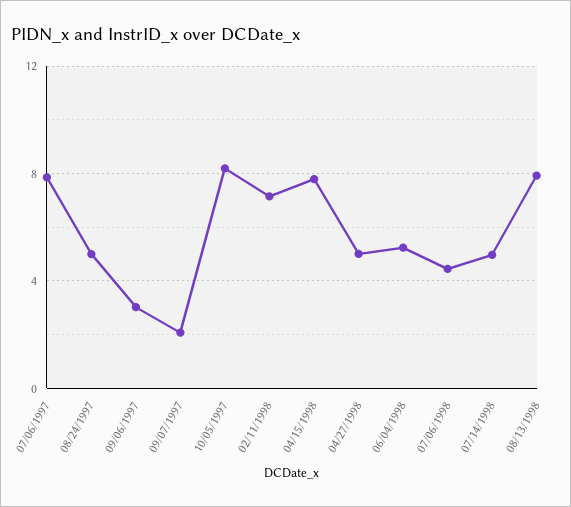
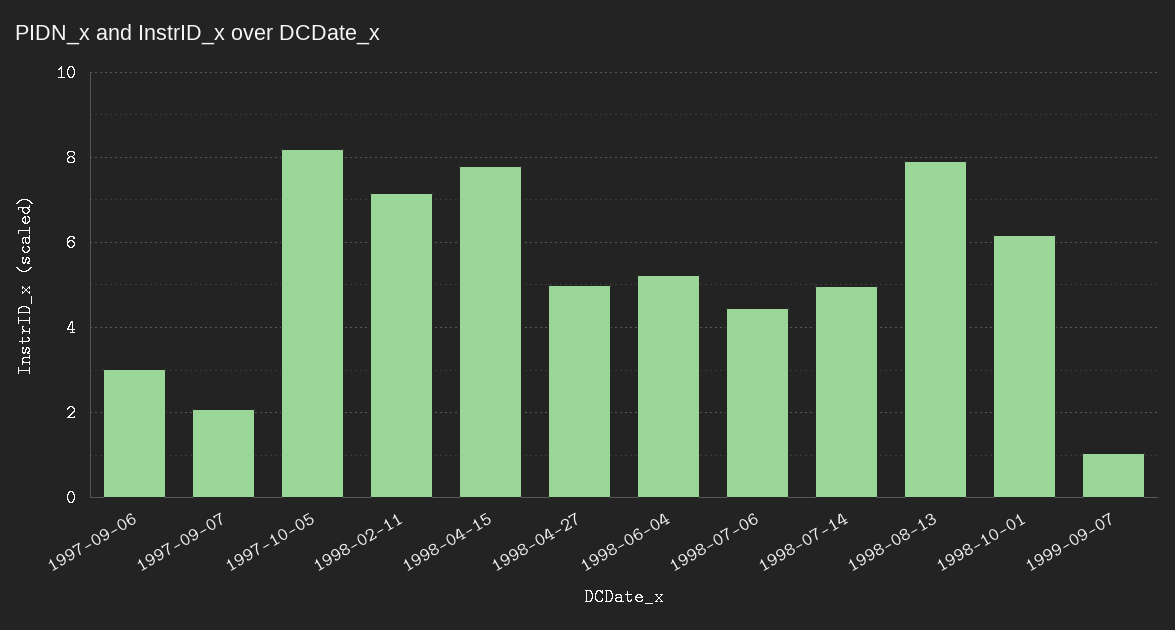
07/06/1997: 8 -> none
08/24/1997: 5 -> none
1998-10-01: none -> 6.2
1999-09-07: none -> 1

